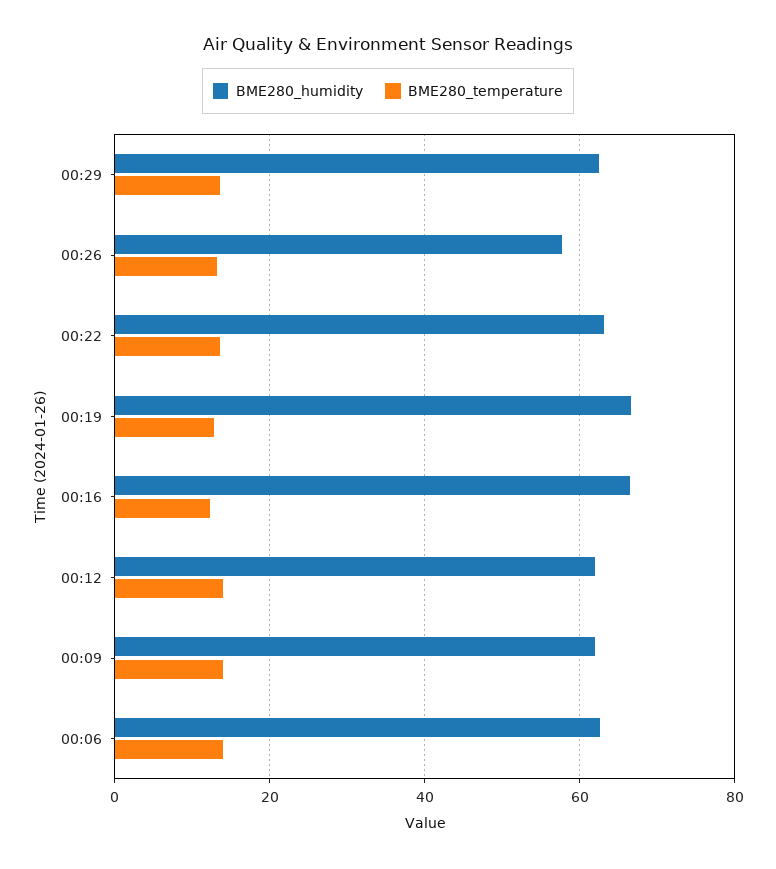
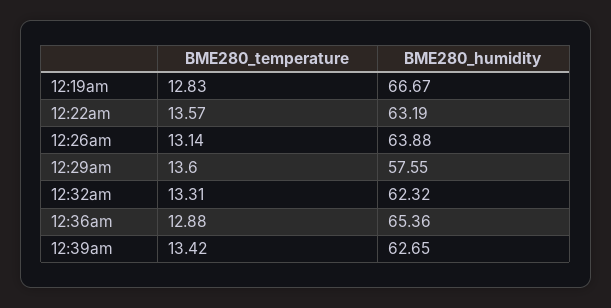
BME280_humidity, 00:29: 62 -> 57.55
BME280_humidity, 00:26: 58 -> 63.88
BME280_humidity, 00:16: 66 -> none
BME280_temperature, 00:16: 12 -> none
BME280_humidity, 00:12: 62 -> none
BME280_temperature, 00:12: 14 -> none
BME280_humidity, 00:09: 62 -> none
BME280_temperature, 00:09: 14 -> none
BME280_humidity, 00:06: 62 -> none
BME280_temperature, 00:06: 14 -> none
BME280_temperature, 12:32am: none -> 13.31
BME280_humidity, 12:32am: none -> 62.32
BME280_temperature, 12:36am: none -> 12.88
BME280_humidity, 12:36am: none -> 65.36
BME280_temperature, 12:39am: none -> 13.42
BME280_humidity, 12:39am: none -> 62.65

